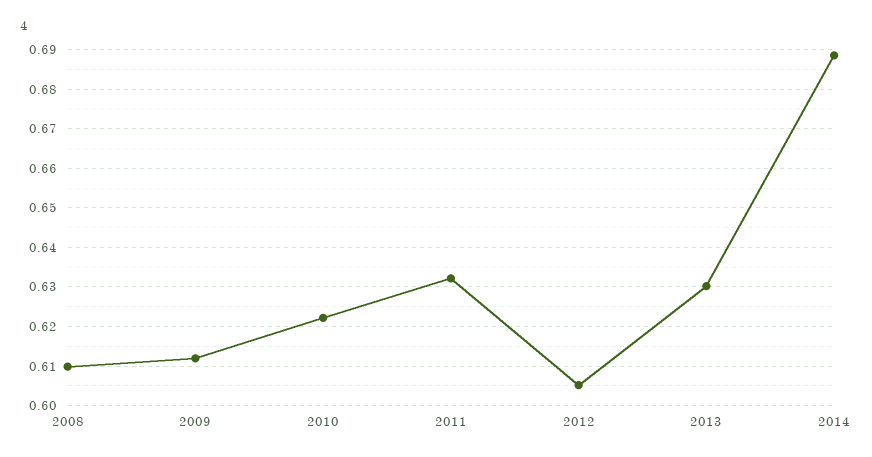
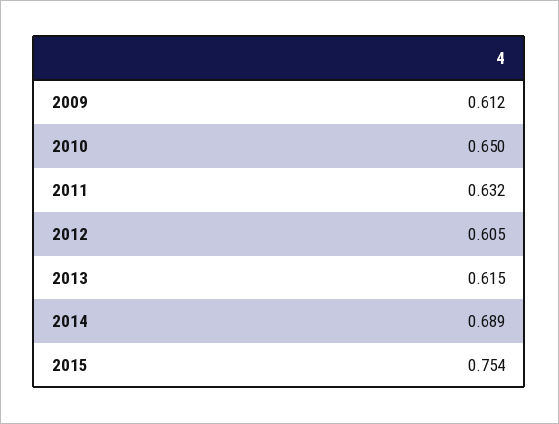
2008: 0.61 -> none
2010: 0.622 -> 0.65
2013: 0.63 -> 0.615
2015: none -> 0.754

